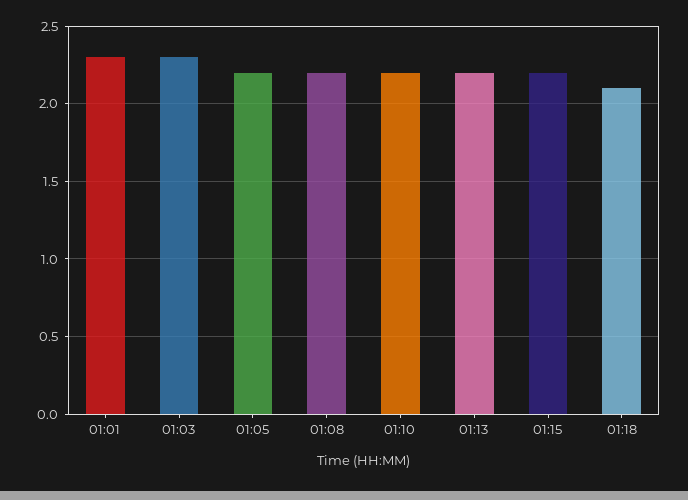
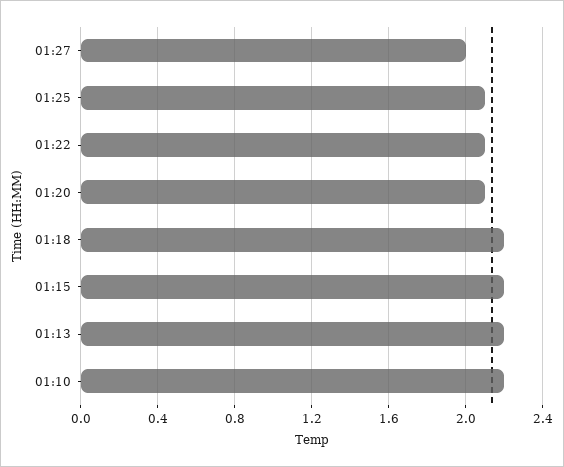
01:01: 2.3 -> none
01:03: 2.3 -> none
01:05: 2.2 -> none
01:08: 2.2 -> none
01:18: 2.1 -> 2.2
01:27: none -> 2
01:25: none -> 2.1
01:22: none -> 2.1
01:20: none -> 2.1

